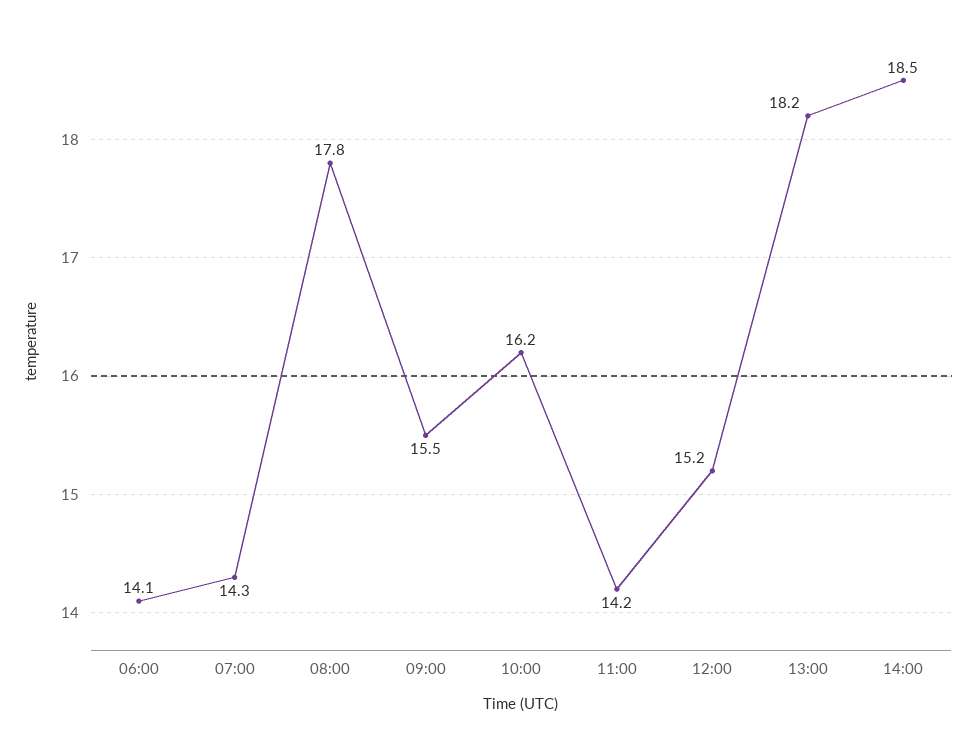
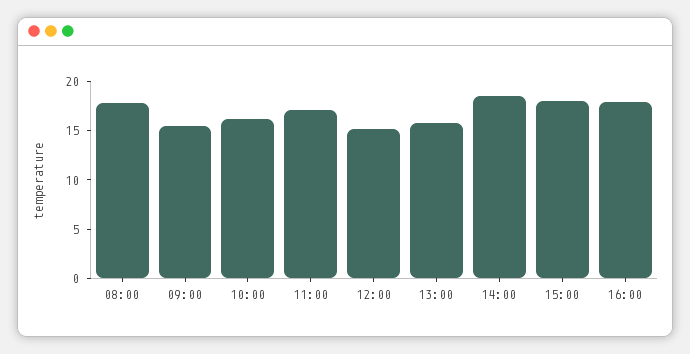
06:00: 14.1 -> none
07:00: 14.3 -> none
11:00: 14.2 -> 17
13:00: 18.2 -> 16
15:00: none -> 18
16:00: none -> 18

